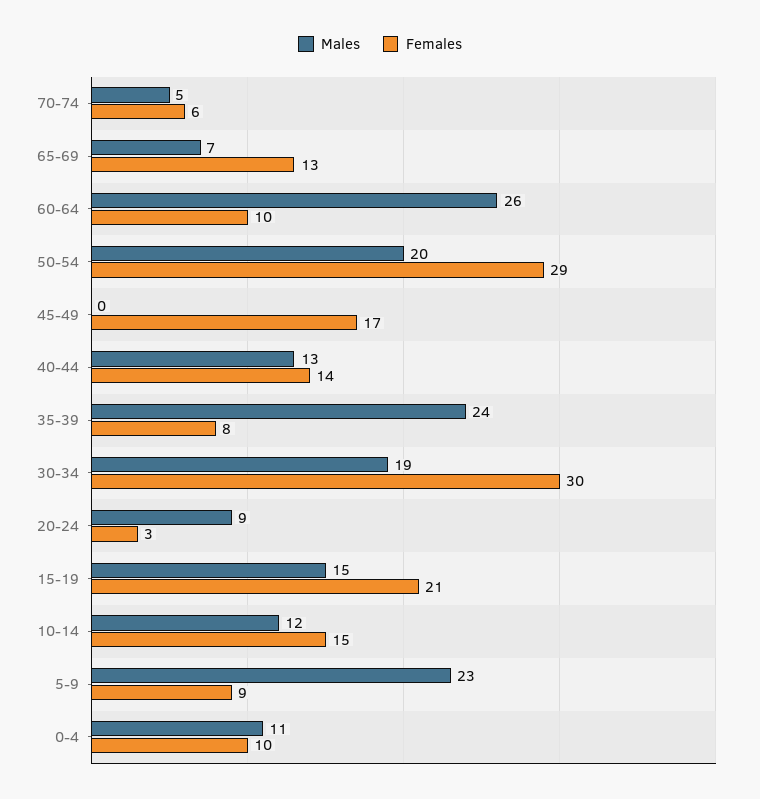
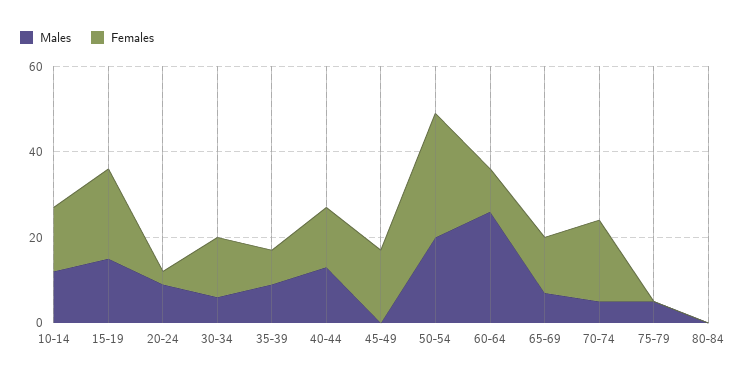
Females, 70-74: 6 -> 20
Males, 35-39: 24 -> 10
Males, 30-34: 19 -> 5
Females, 30-34: 30 -> 15
Males, 5-9: 23 -> none
Females, 5-9: 9 -> none
Males, 0-4: 11 -> none
Females, 0-4: 10 -> none
Males, 75-79: none -> 5
Females, 75-79: none -> 0
Males, 80-84: none -> 0
Females, 80-84: none -> 0

